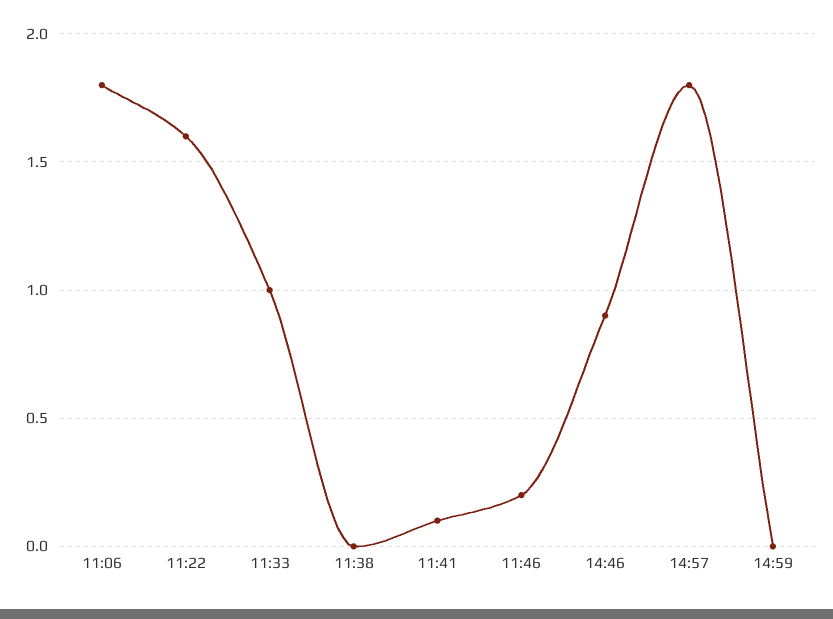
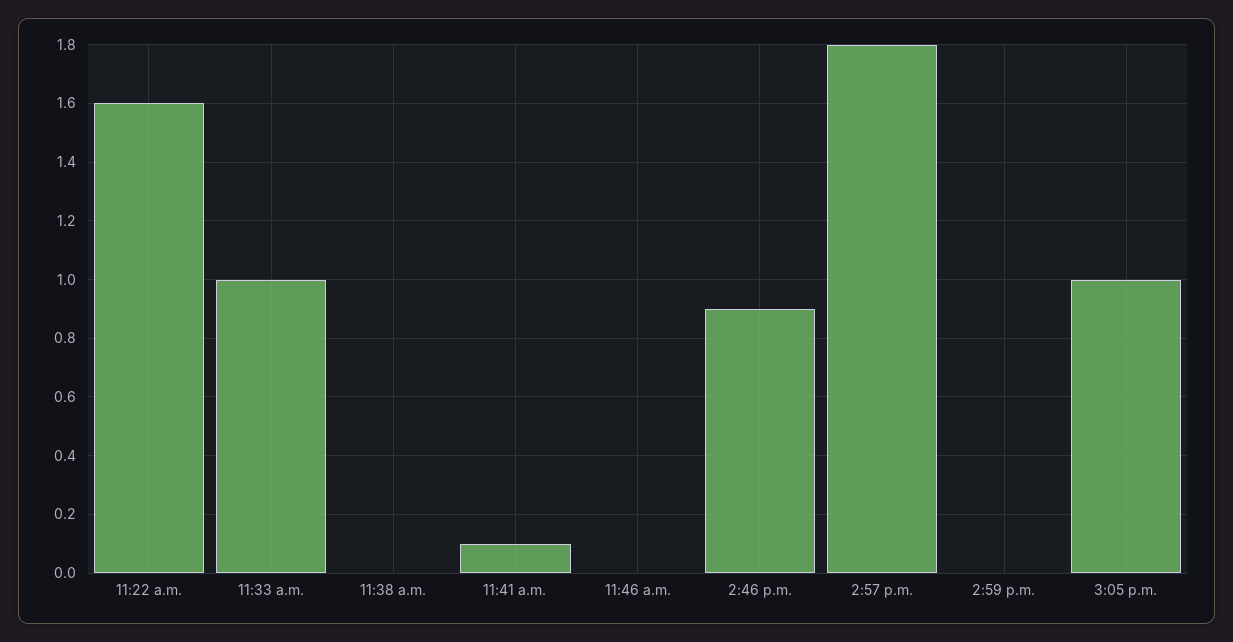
11:06: 1.8 -> none
11:46: 0.2 -> 0
3:05 p.m.: none -> 1

